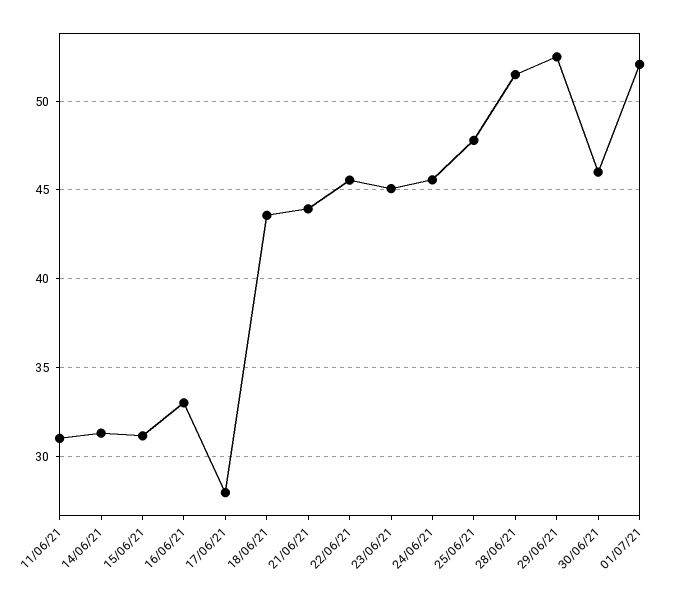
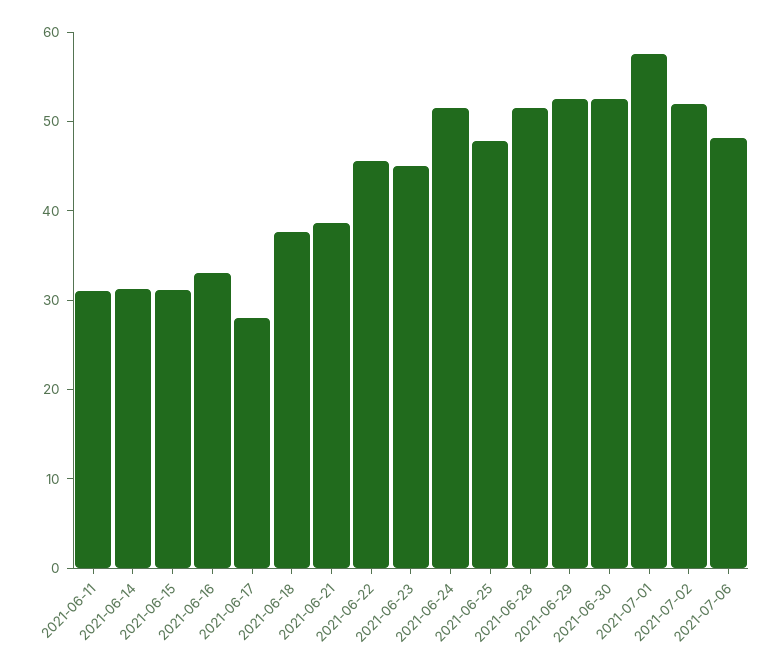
18/06/21: 43.5 -> 38
21/06/21: 44 -> 38
24/06/21: 45.5 -> 52
30/06/21: 46 -> 52
01/07/21: 52 -> 58
2021-07-02: none -> 52
2021-07-06: none -> 48

